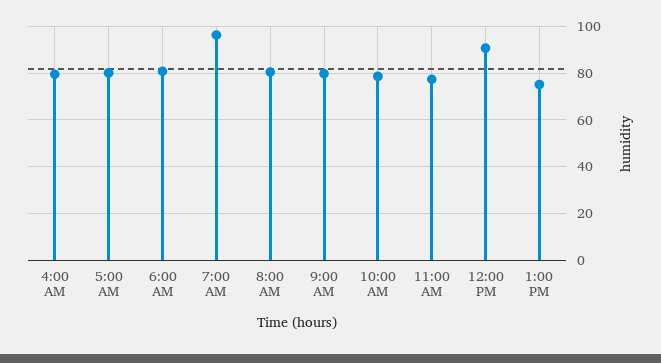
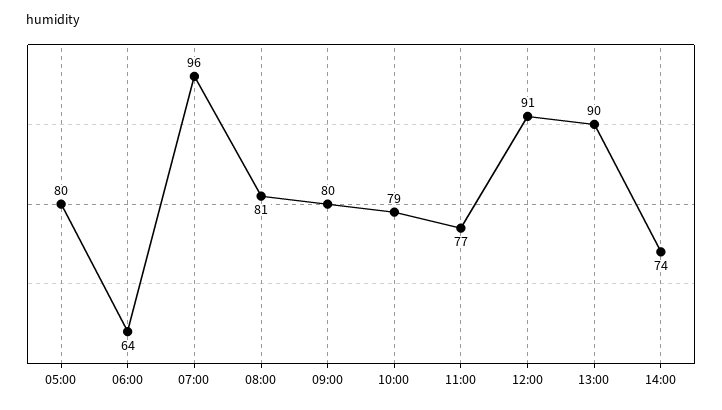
4:00 AM: 80 -> none
6:00 AM: 80 -> 64
1:00 PM: 75 -> 90
14:00: none -> 74

